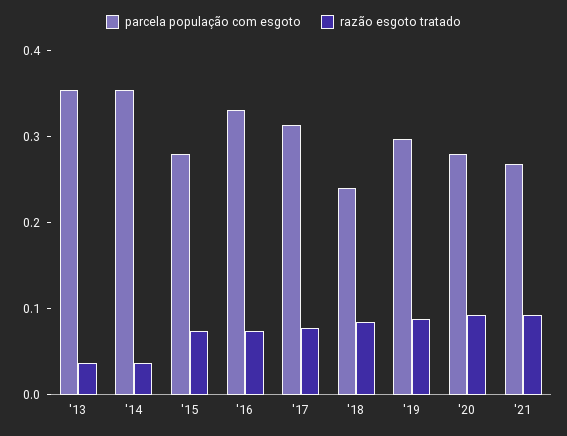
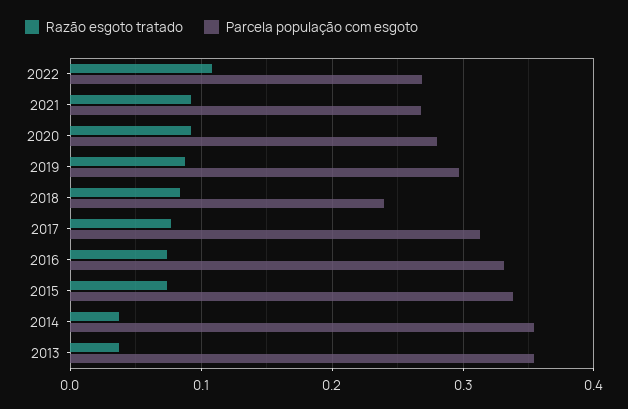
parcela população com esgoto, '15: 0.28 -> 0.34
razão esgoto tratado, 2022: none -> 0.11
parcela população com esgoto, 2022: none -> 0.27

